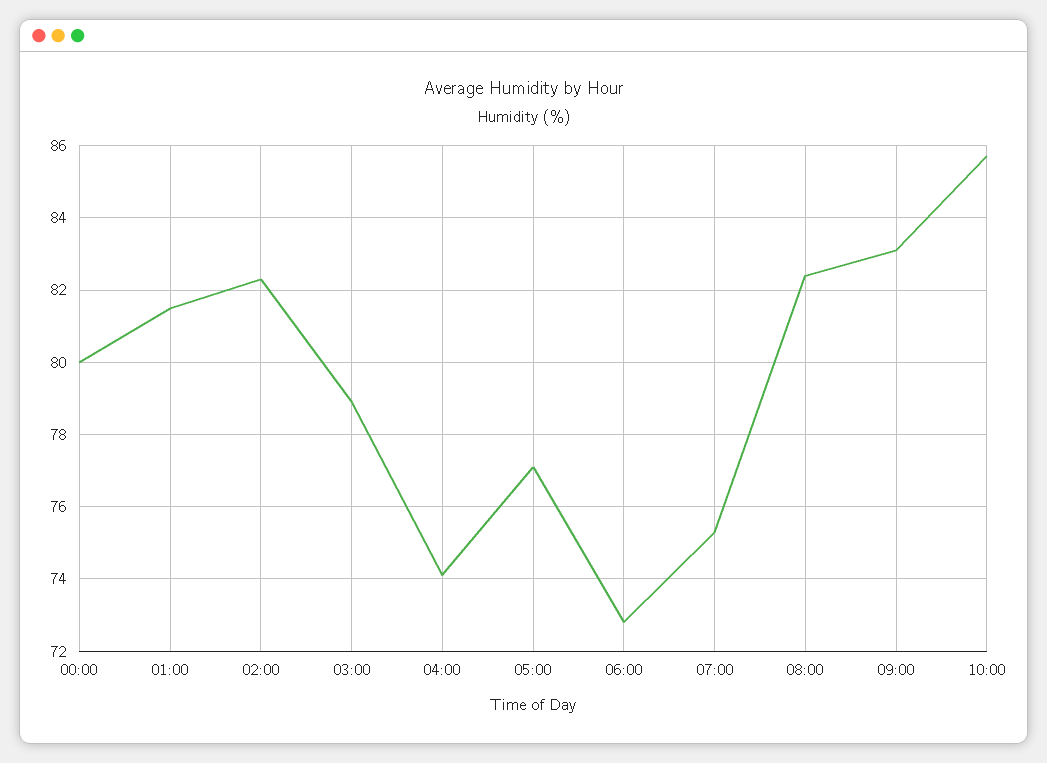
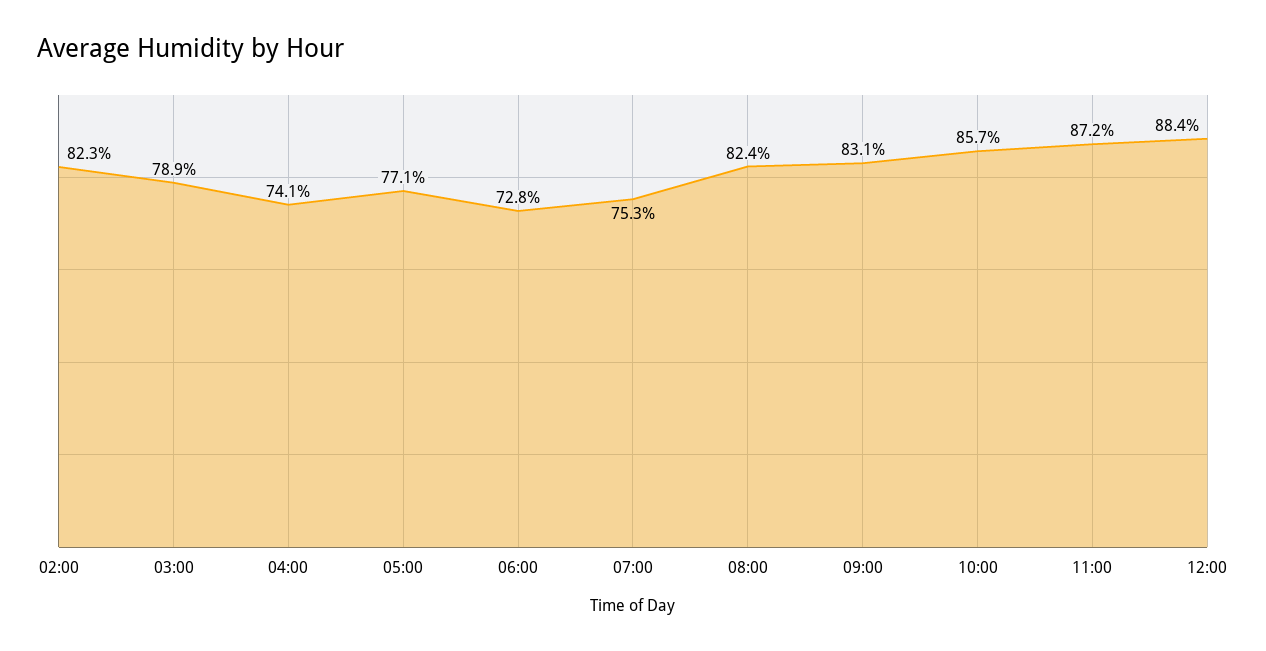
00:00: 80 -> none
01:00: 81.5 -> none
11:00: none -> 87.2
12:00: none -> 88.4

